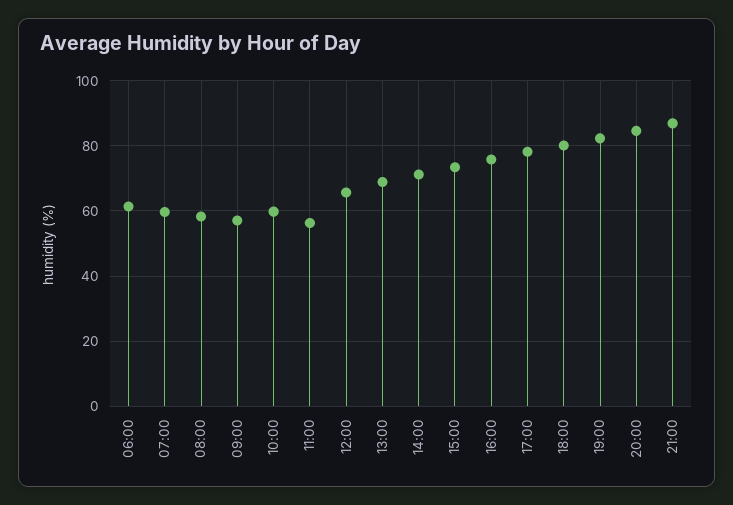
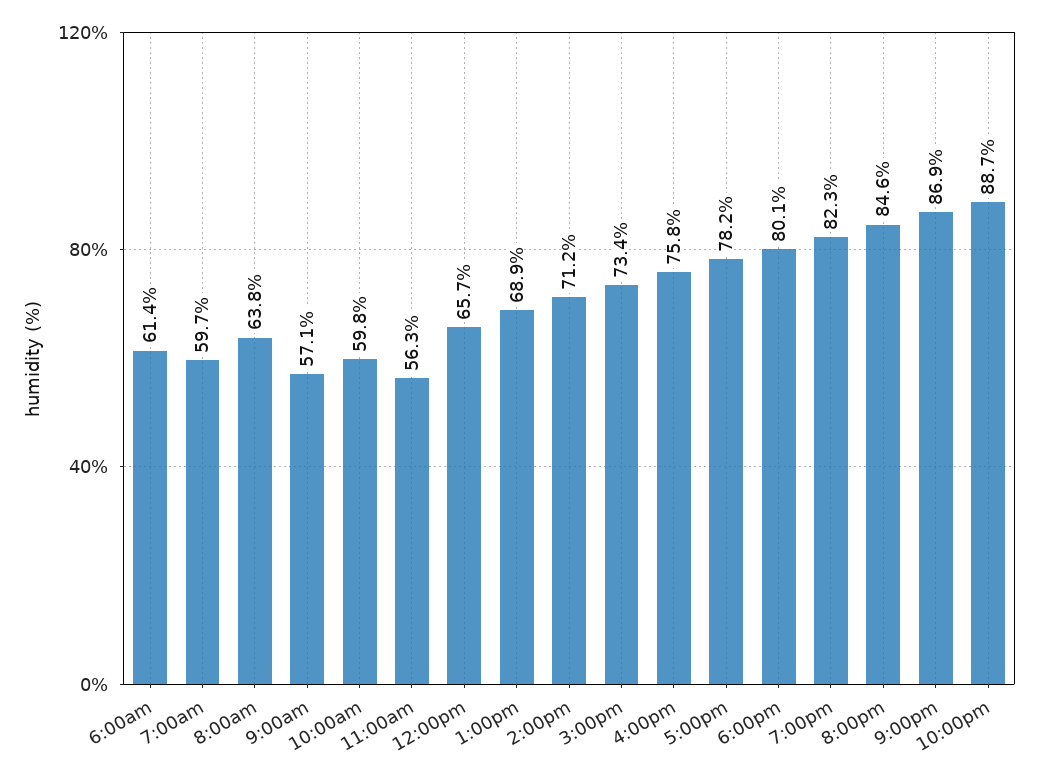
08:00: 58 -> 63.8
10:00pm: none -> 88.7

